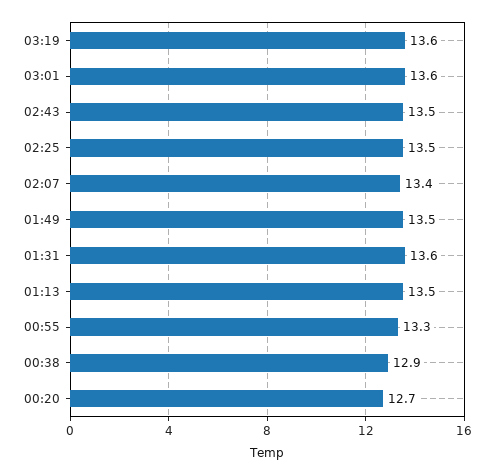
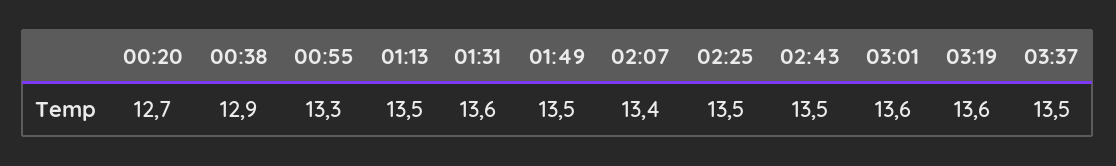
03:37: none -> 13.5

